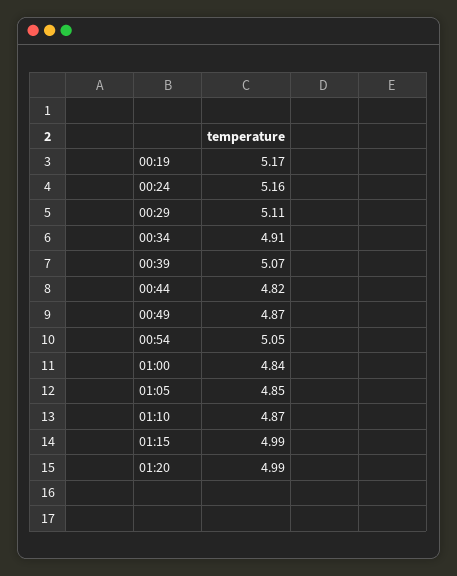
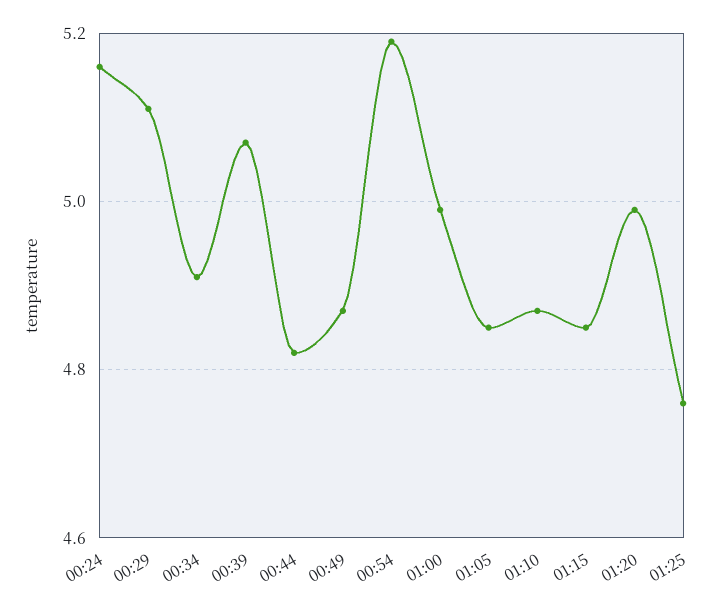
00:19: 5.17 -> none
00:54: 5.05 -> 5.2
01:00: 4.84 -> 5
01:15: 4.99 -> 4.85
01:25: none -> 4.75

